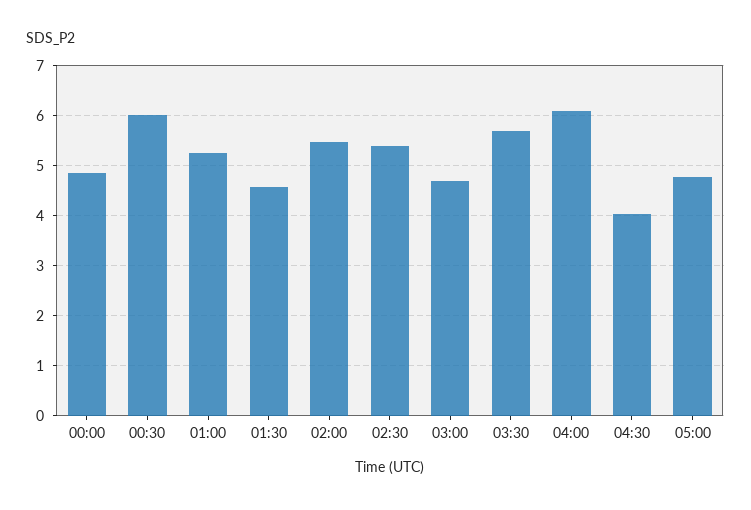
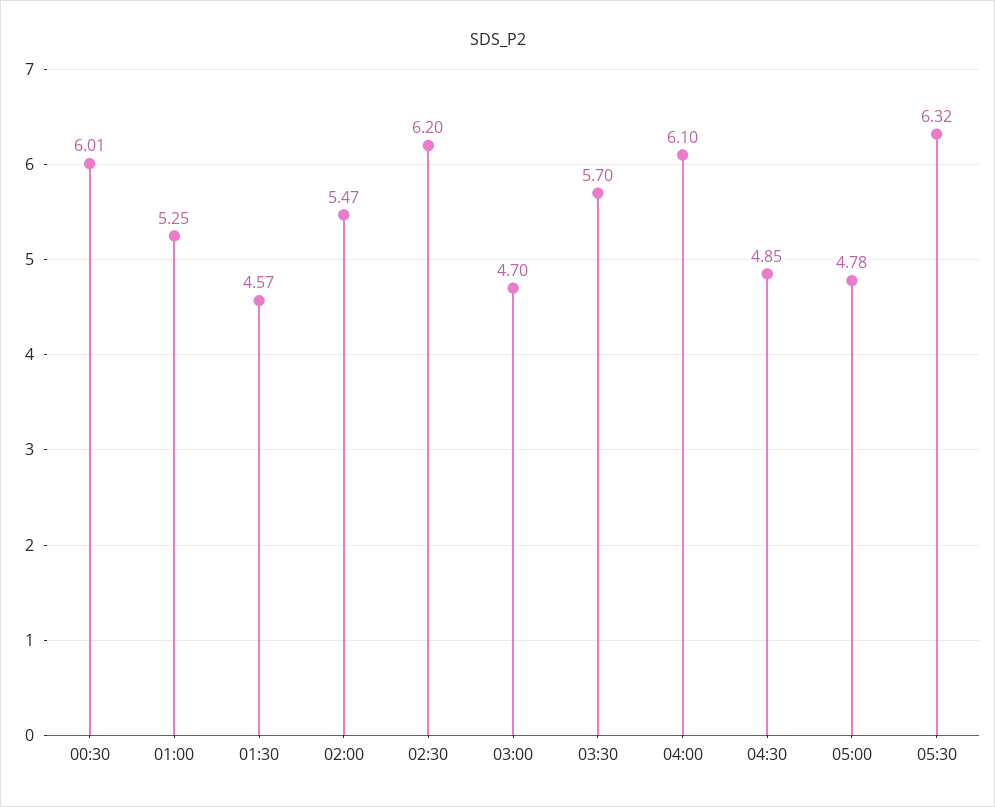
00:00: 4.8 -> none
02:30: 5.4 -> 6.2
04:30: 4 -> 4.85
05:30: none -> 6.32

